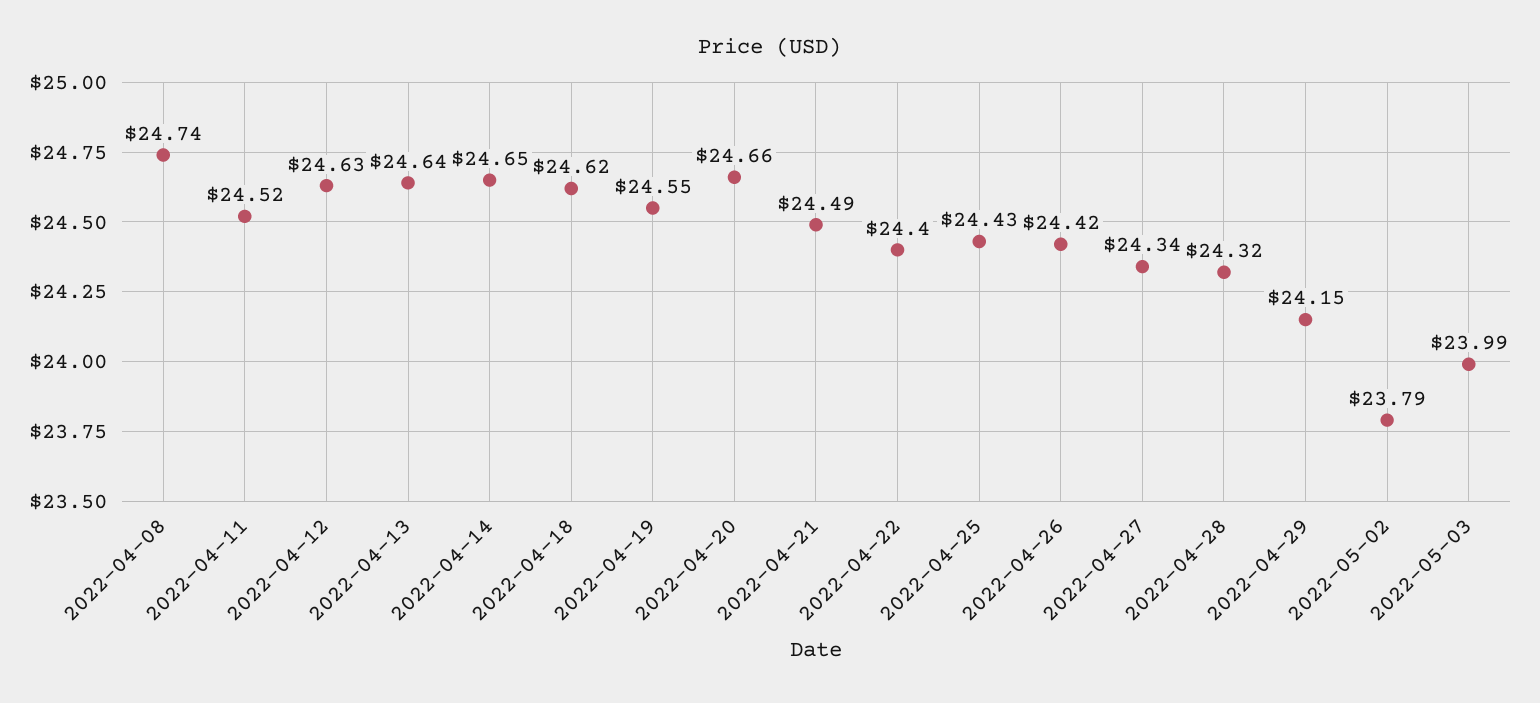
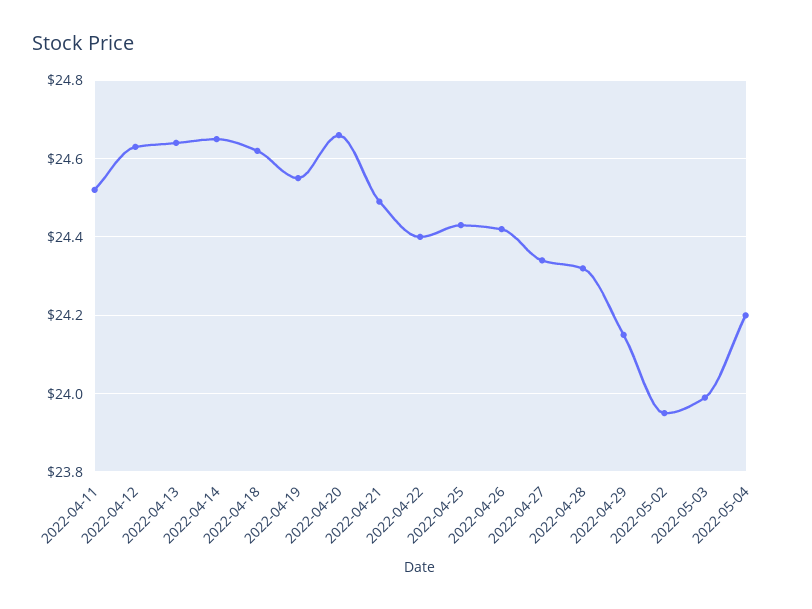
2022-04-08: 24.74 -> none
2022-05-02: 23.79 -> 23.95
2022-05-04: none -> 24.2

